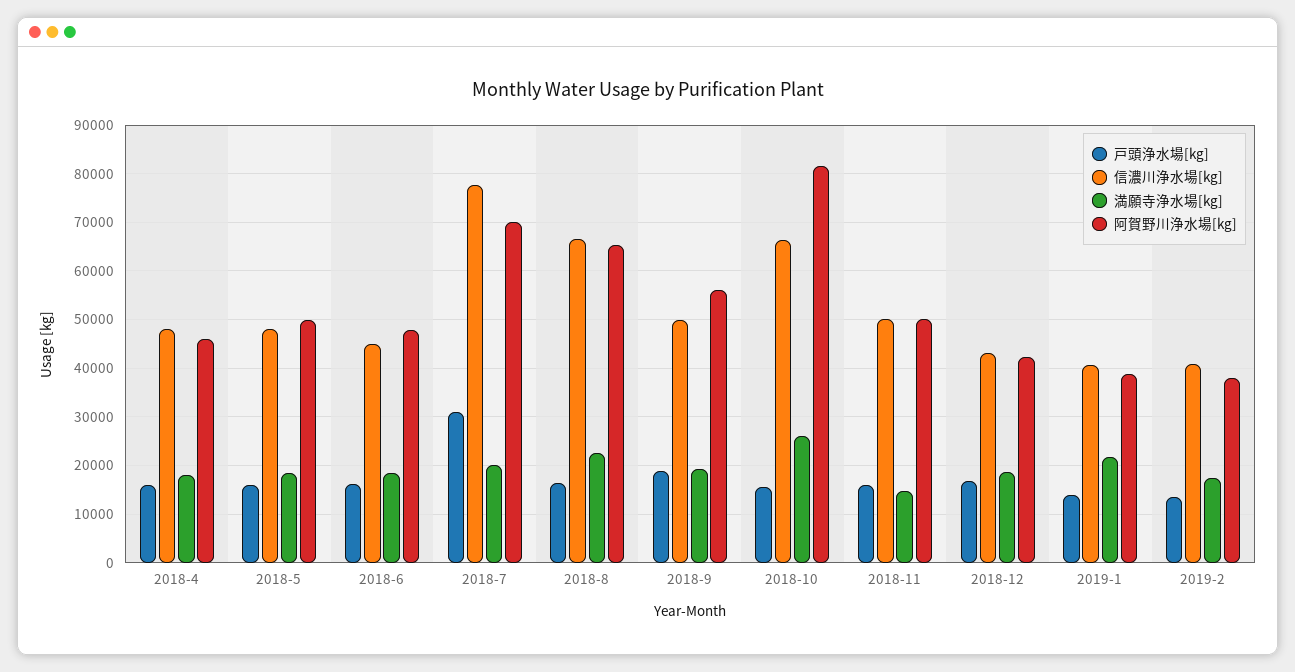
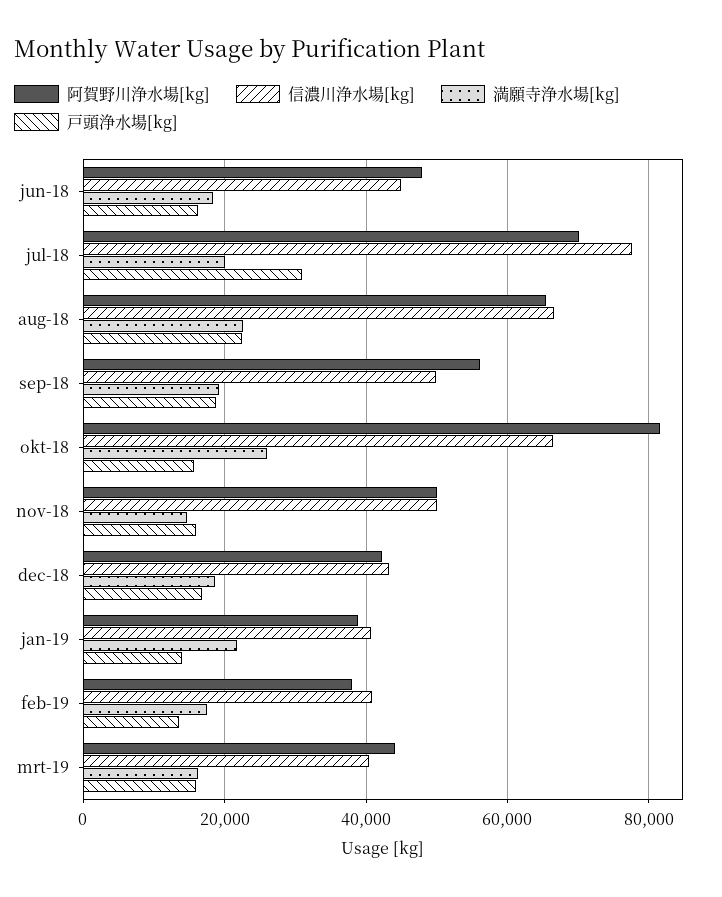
戸頭浄水場[kg], 2018-4: 16000 -> none
信濃川浄水場[kg], 2018-4: 48000 -> none
満願寺浄水場[kg], 2018-4: 18000 -> none
阿賀野川浄水場[kg], 2018-4: 46000 -> none
戸頭浄水場[kg], 2018-5: 16000 -> none
信濃川浄水場[kg], 2018-5: 48000 -> none
満願寺浄水場[kg], 2018-5: 18000 -> none
阿賀野川浄水場[kg], 2018-5: 50000 -> none
戸頭浄水場[kg], 2018-8: 16000 -> 22000
阿賀野川浄水場[kg], mrt-19: none -> 44000
信濃川浄水場[kg], mrt-19: none -> 40000
満願寺浄水場[kg], mrt-19: none -> 16000
戸頭浄水場[kg], mrt-19: none -> 16000

